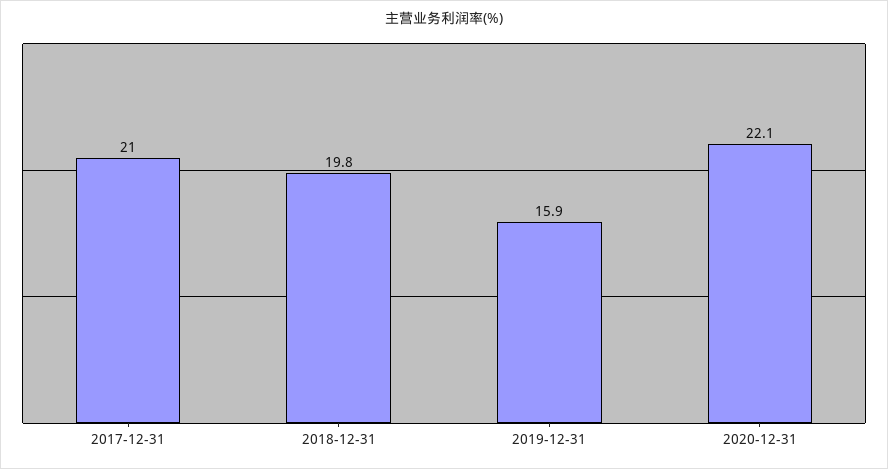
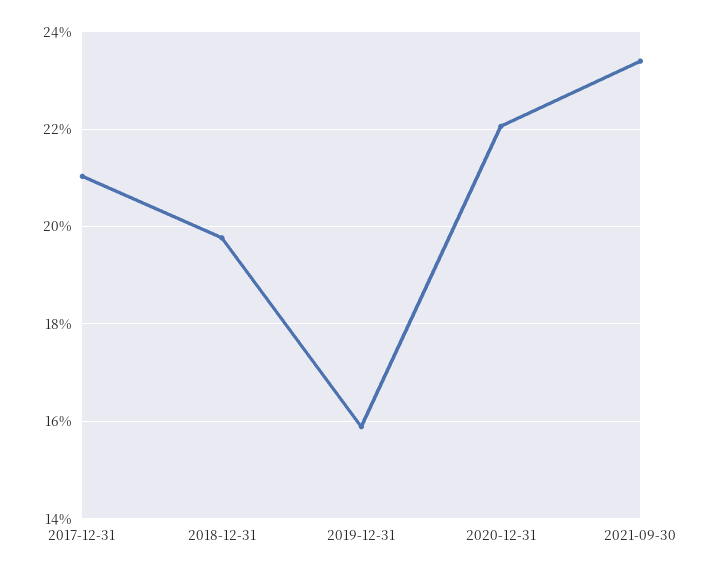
2021-09-30: none -> 23.4

